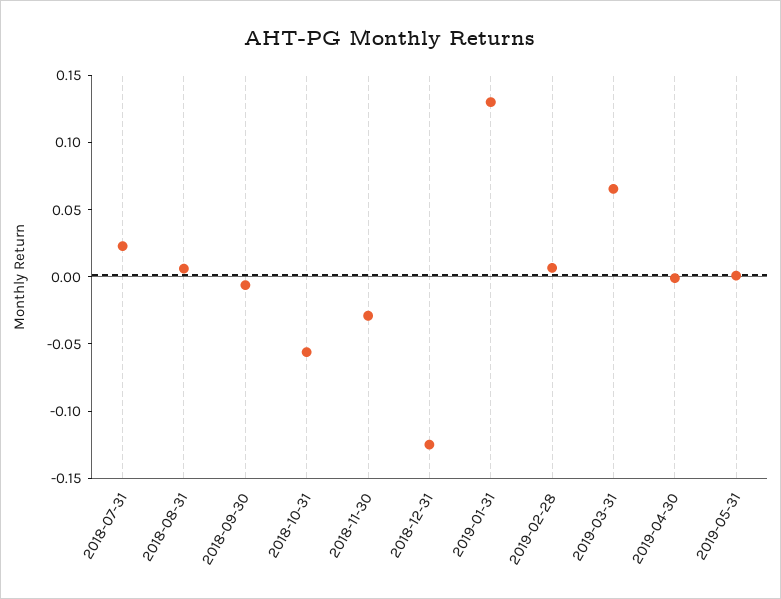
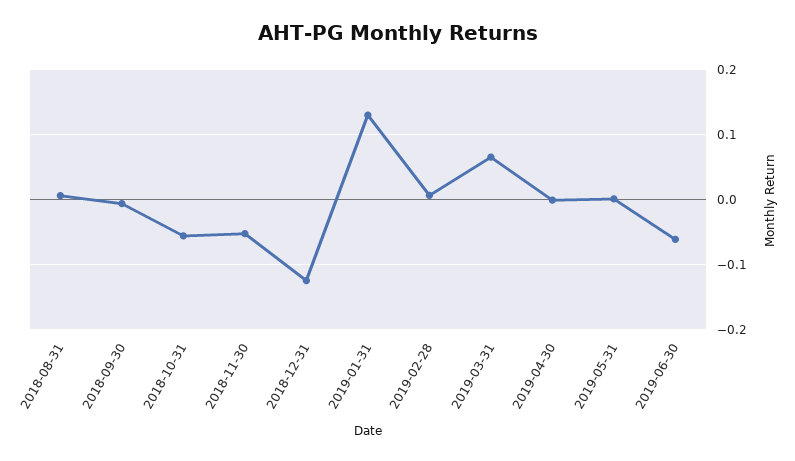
2018-07-31: 0.02 -> none
2018-11-30: -0.03 -> -0.05
2019-06-30: none -> -0.06

